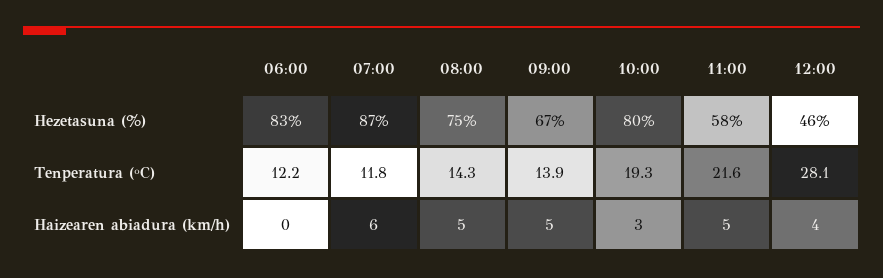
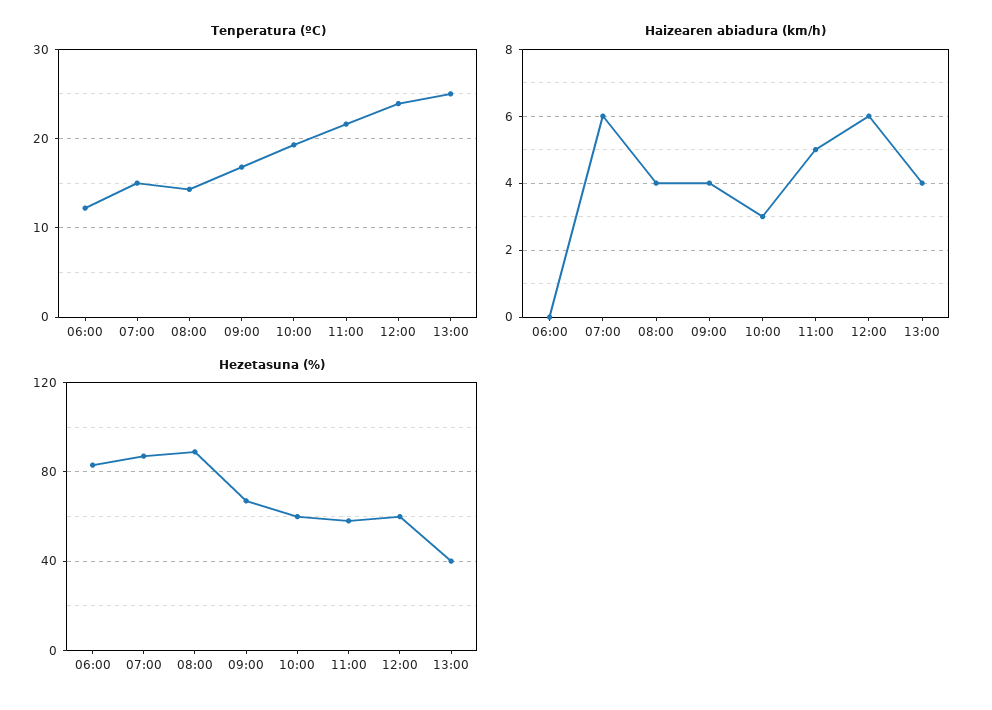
Hezetasuna (%), 08:00: 75 -> 90
Hezetasuna (%), 10:00: 80 -> 60
Hezetasuna (%), 12:00: 46 -> 60
Tenperatura (ºC), 07:00: 11.8 -> 15
Tenperatura (ºC), 09:00: 13.9 -> 17
Tenperatura (ºC), 12:00: 28.1 -> 24
Haizearen abiadura (km/h), 08:00: 5 -> 4
Haizearen abiadura (km/h), 09:00: 5 -> 4
Haizearen abiadura (km/h), 12:00: 4 -> 6
Tenperatura (ºC), 13:00: none -> 25
Haizearen abiadura (km/h), 13:00: none -> 4
Hezetasuna (%), 13:00: none -> 40

